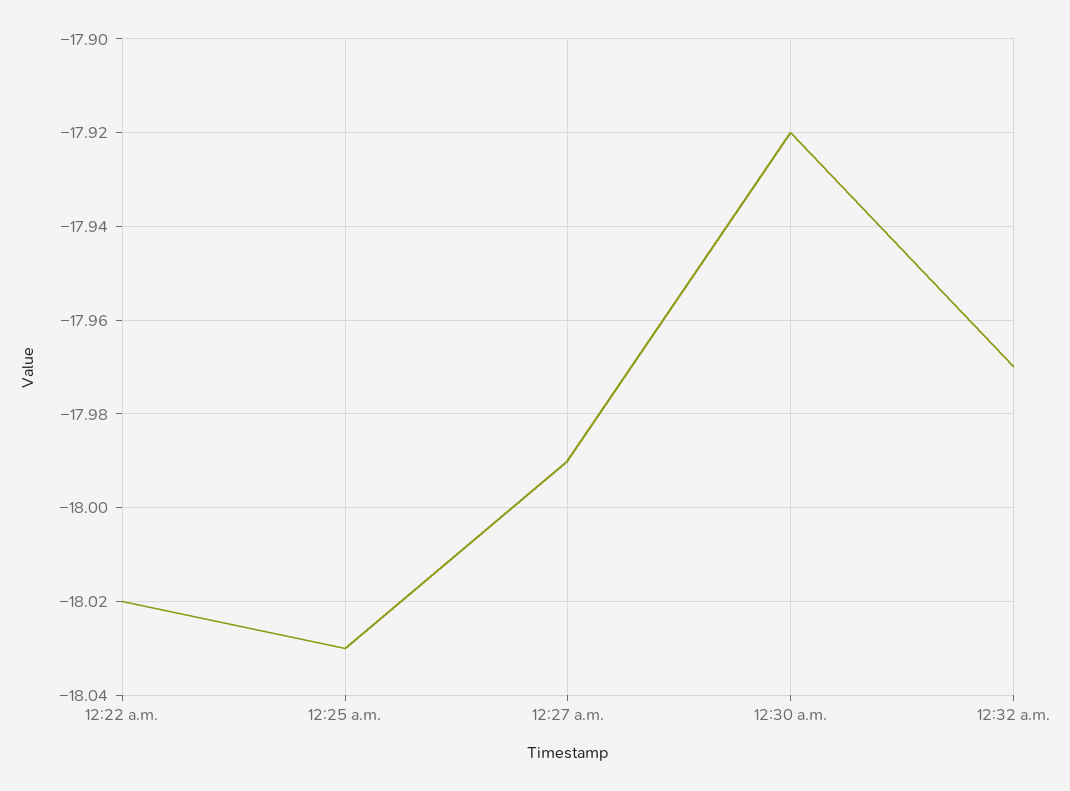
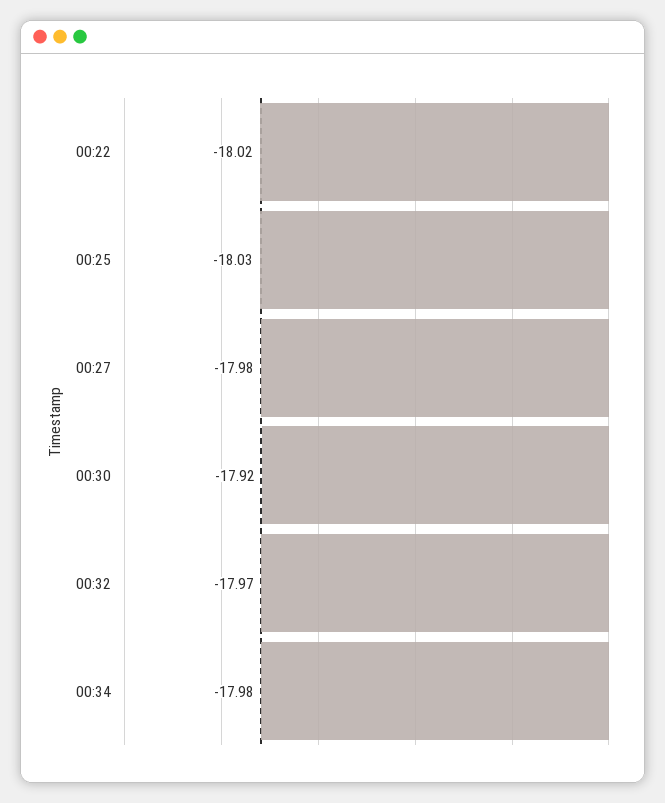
12:27 a.m.: -17.99 -> -17.98
00:34: none -> -17.98

